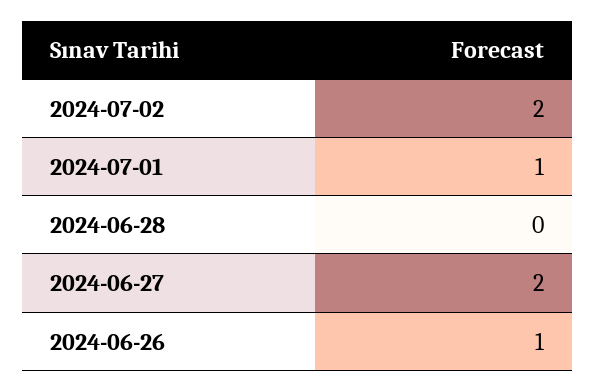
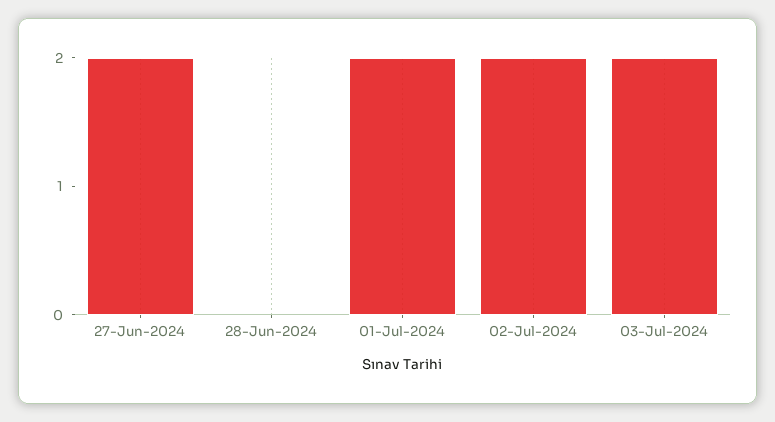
2024-07-01: 1 -> 2
2024-06-26: 1 -> none
03-Jul-2024: none -> 2

